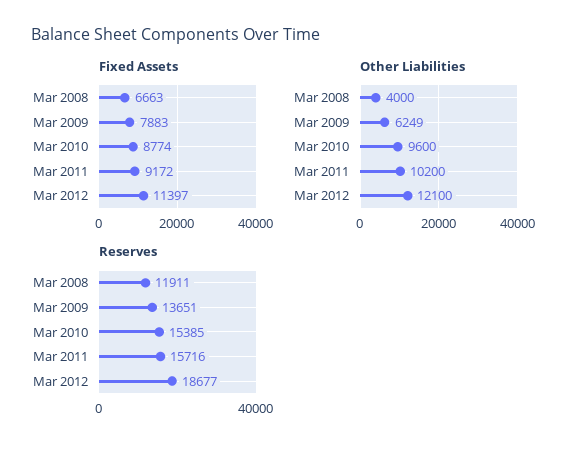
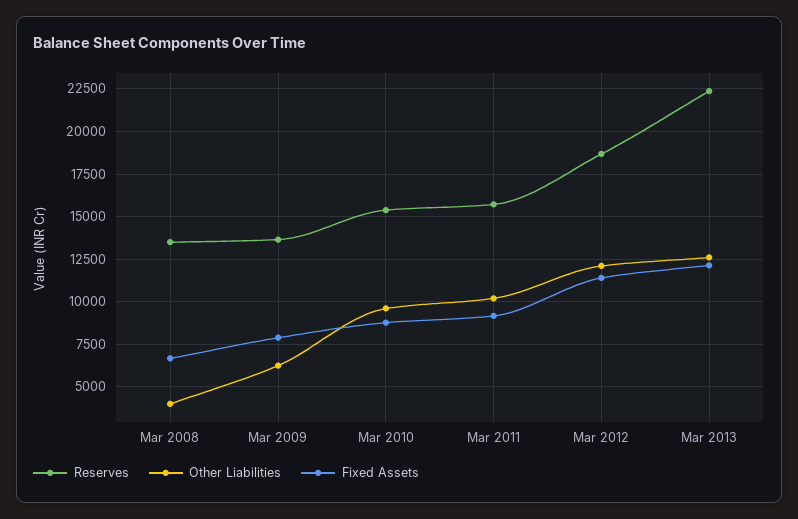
Reserves, Mar 2008: 11911 -> 13500
Reserves, Mar 2013: none -> 22500
Other Liabilities, Mar 2013: none -> 12500
Fixed Assets, Mar 2013: none -> 12000

